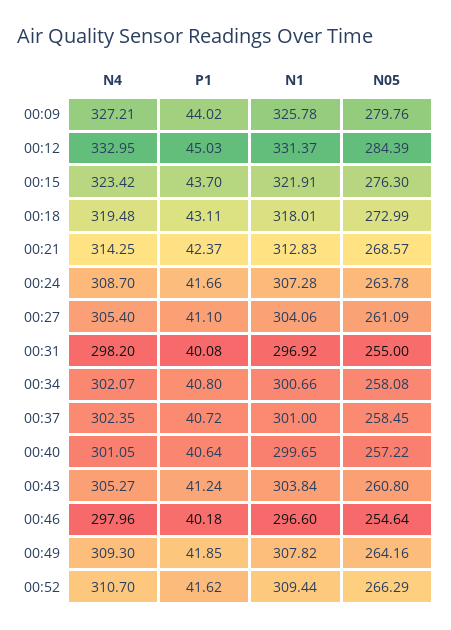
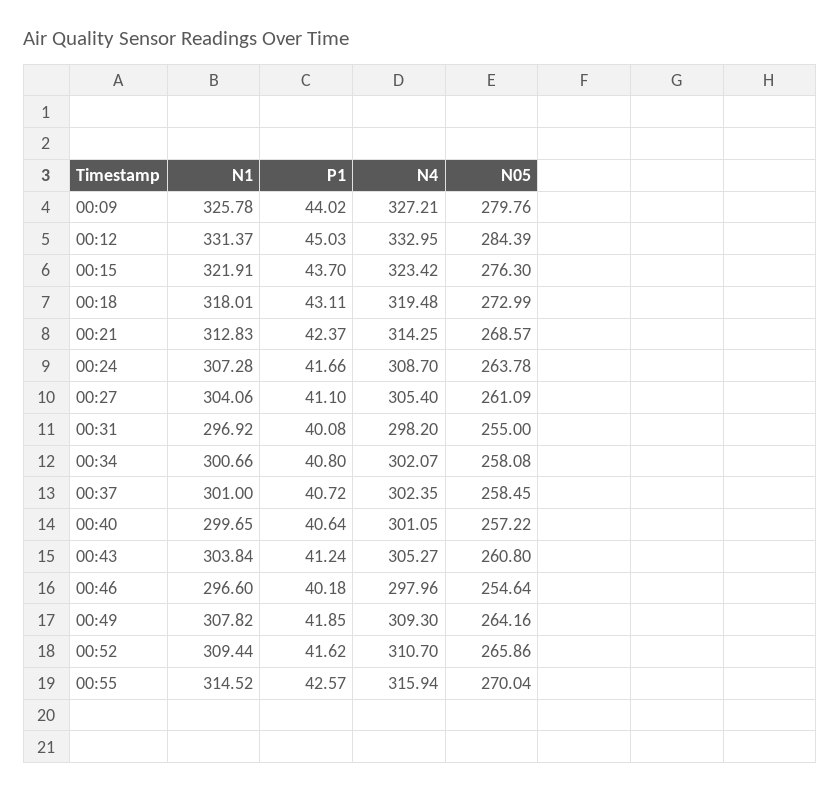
N05, 00:52: 266.29 -> 265.86
N1, 00:55: none -> 314.52
P1, 00:55: none -> 42.57
N4, 00:55: none -> 315.94
N05, 00:55: none -> 270.04

